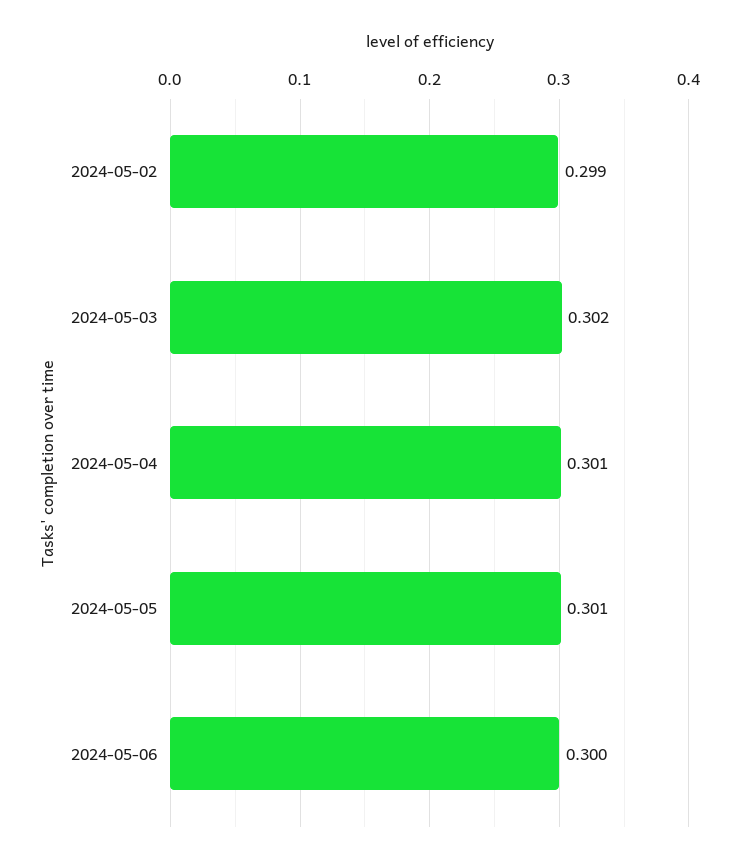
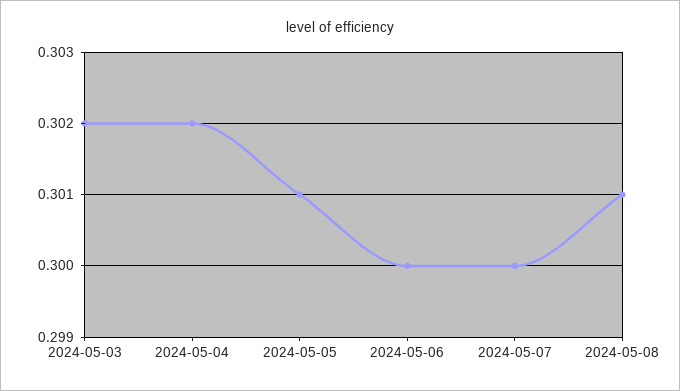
2024-05-02: 0.299 -> none
2024-05-04: 0.301 -> 0.302
2024-05-07: none -> 0.3
2024-05-08: none -> 0.301

